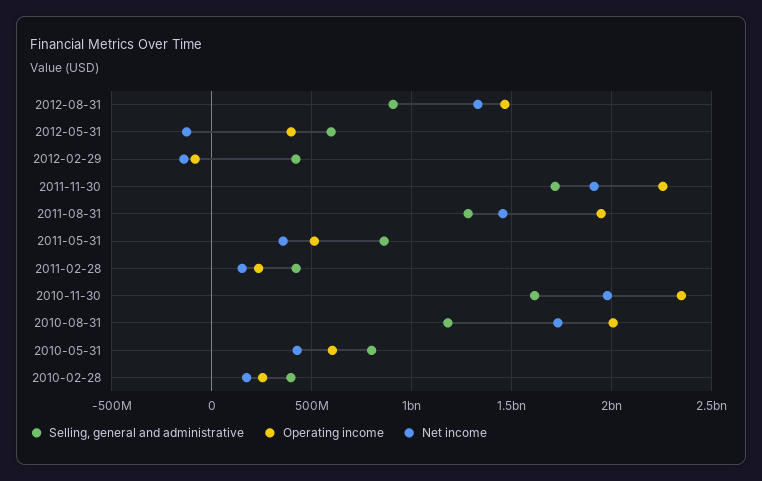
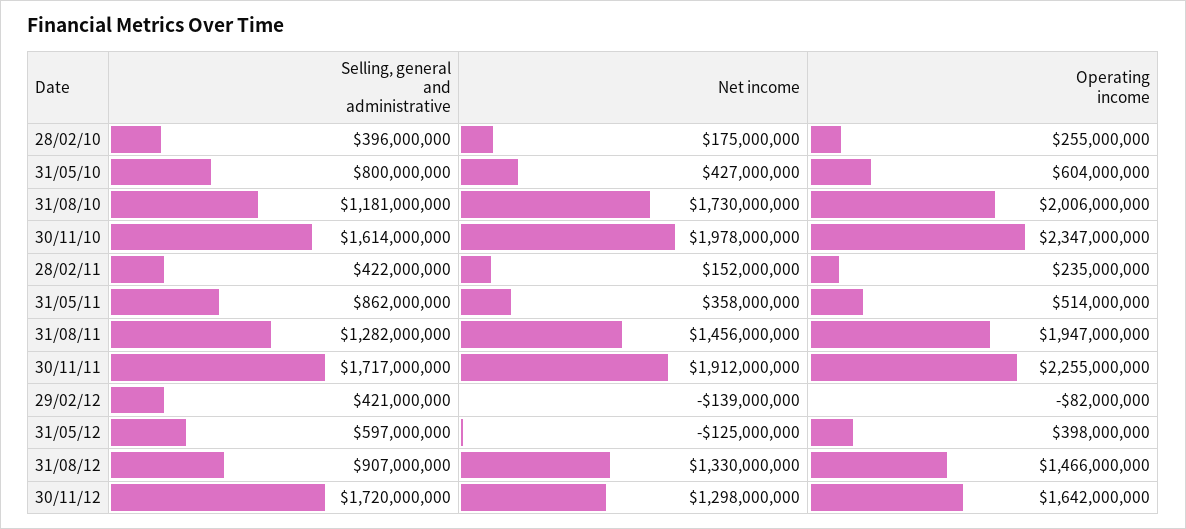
Selling, general and administrative, 30/11/12: none -> 1720000000
Net income, 30/11/12: none -> 1298000000
Operating income, 30/11/12: none -> 1642000000

